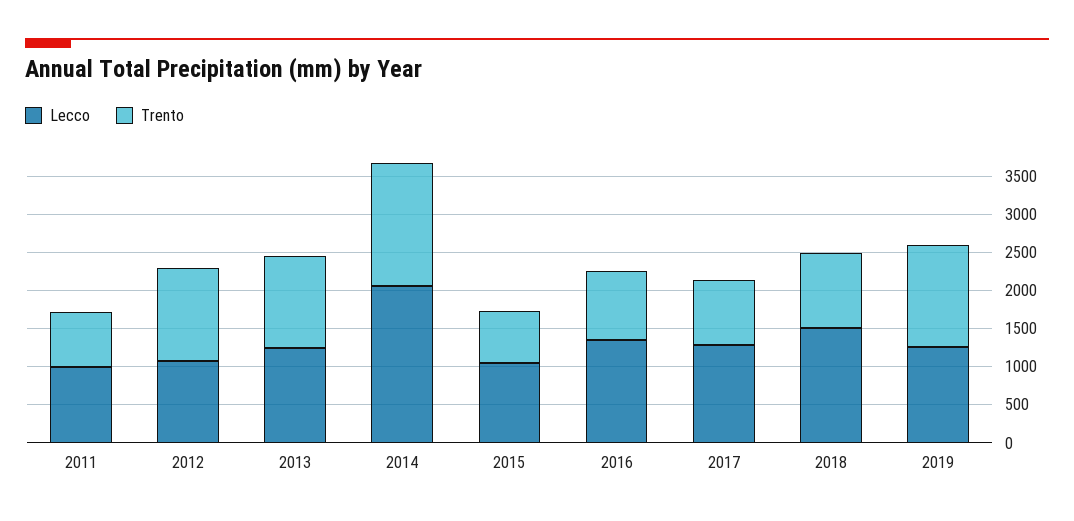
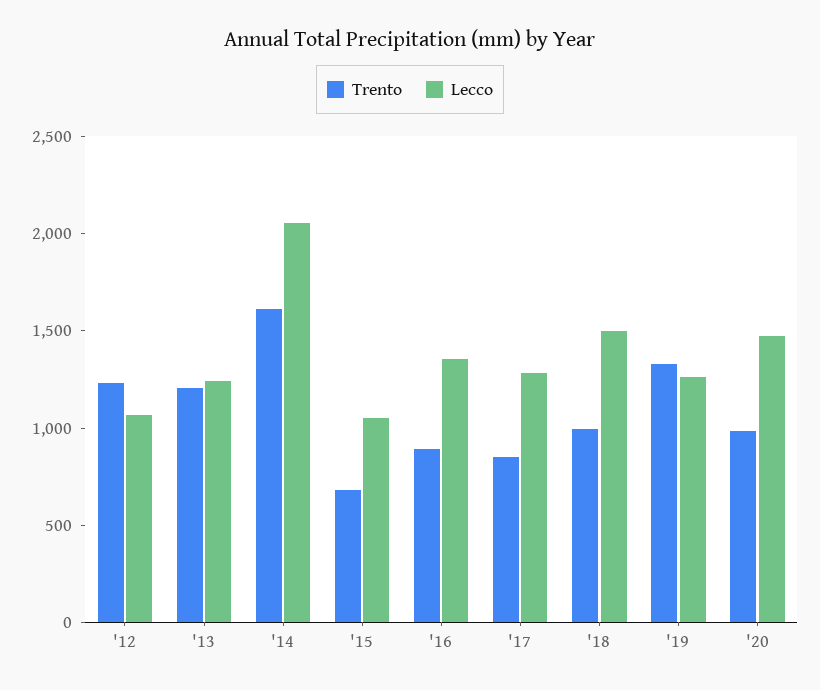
Lecco, 2011: 1000 -> none
Trento, 2011: 750 -> none
Trento, '20: none -> 1000
Lecco, '20: none -> 1500

